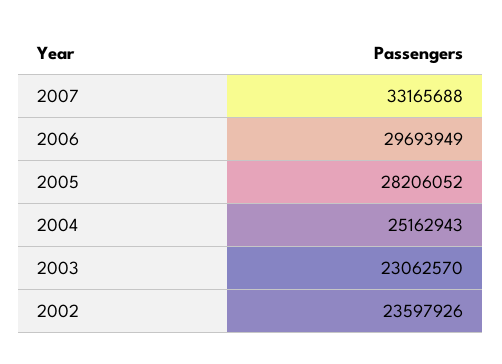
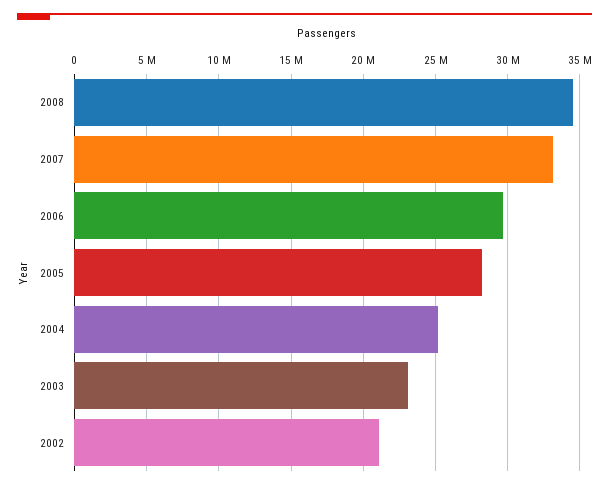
2002: 23597926 -> 21000000
2008: none -> 34500000

